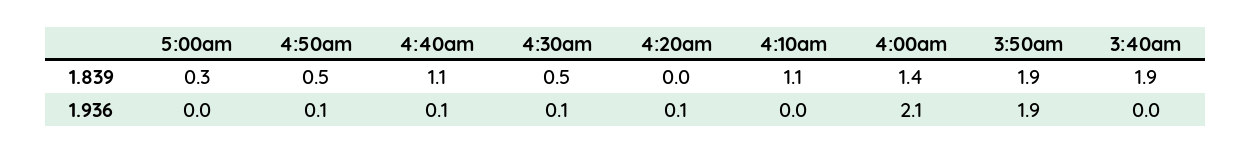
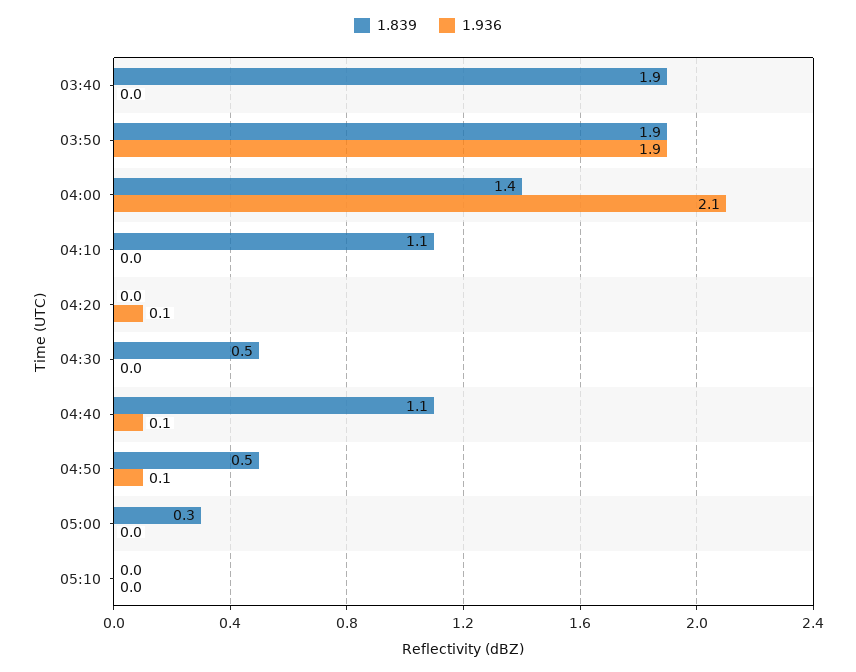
1.936, 4:30am: 0.1 -> 0
1.839, 05:10: none -> 0
1.936, 05:10: none -> 0

